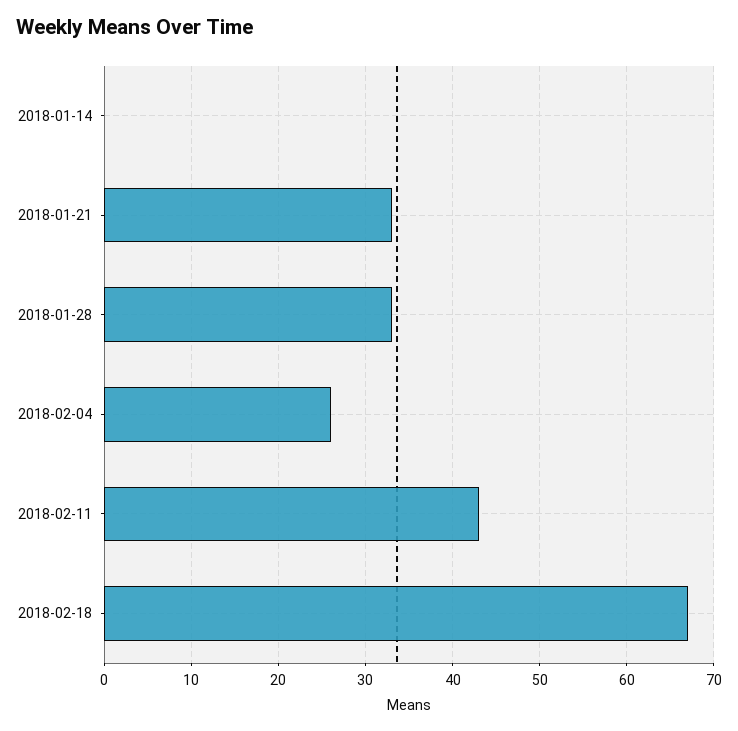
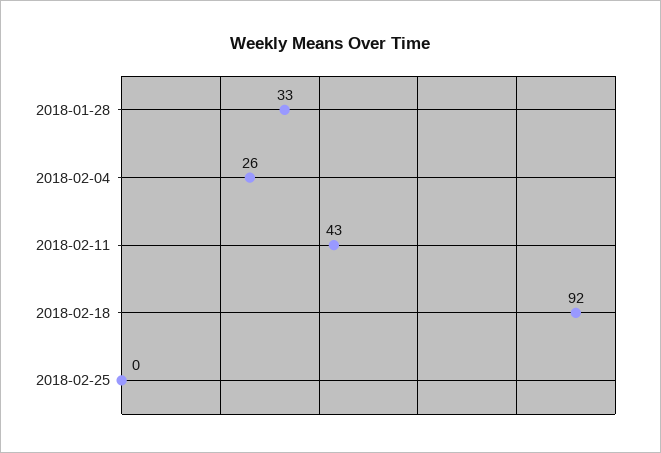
2018-01-14: 0 -> none
2018-01-21: 33 -> none
2018-02-18: 67 -> 92
2018-02-25: none -> 0

